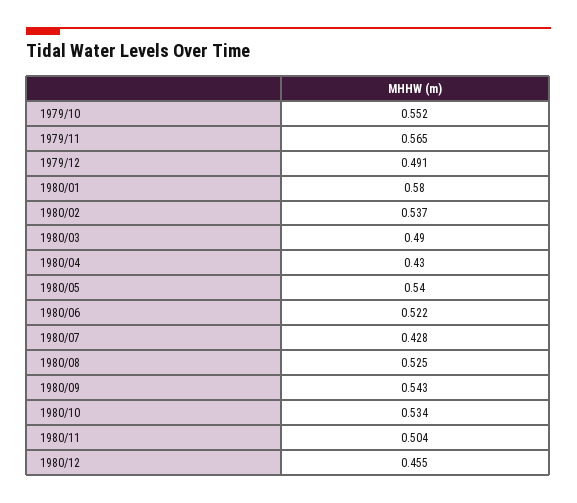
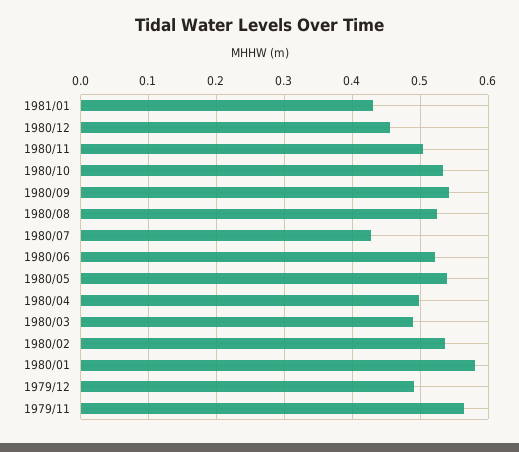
1979/10: 0.552 -> none
1980/04: 0.43 -> 0.5
1981/01: none -> 0.43

